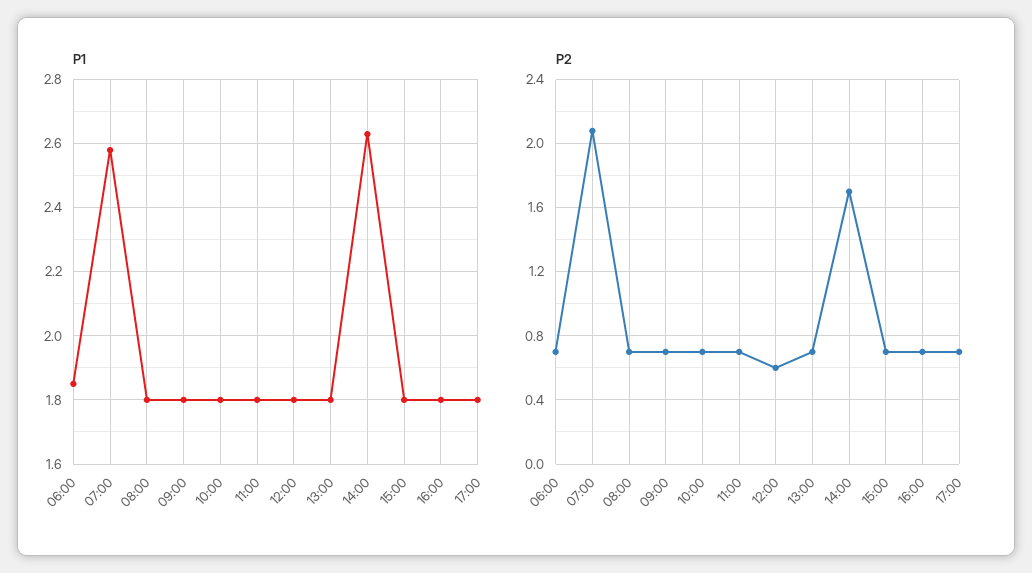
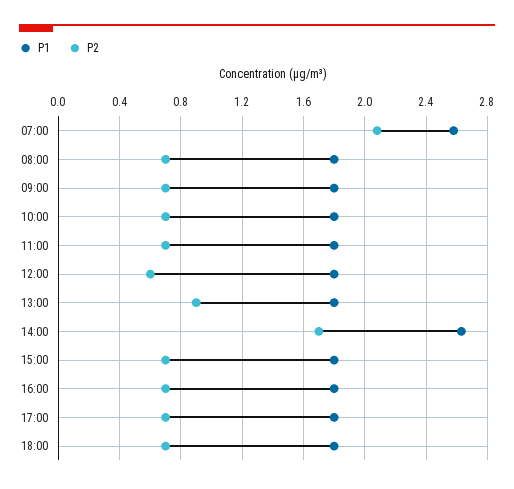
P1, 06:00: 1.85 -> none
P2, 06:00: 0.7 -> none
P2, 13:00: 0.7 -> 0.9
P1, 18:00: none -> 1.8
P2, 18:00: none -> 0.7

